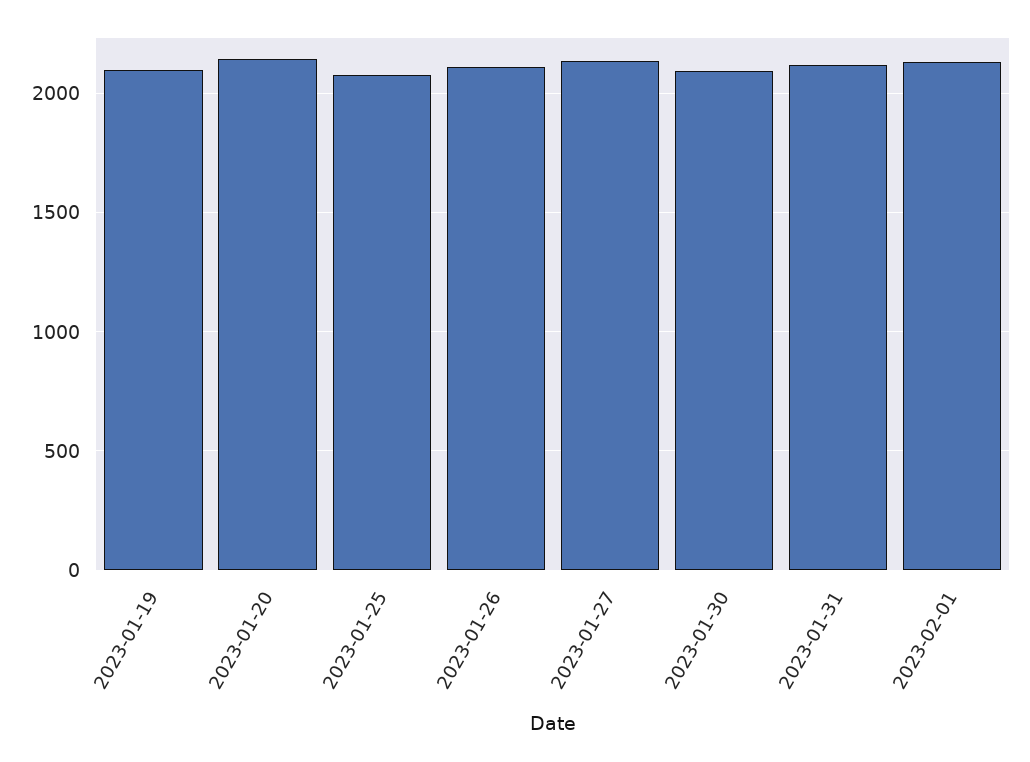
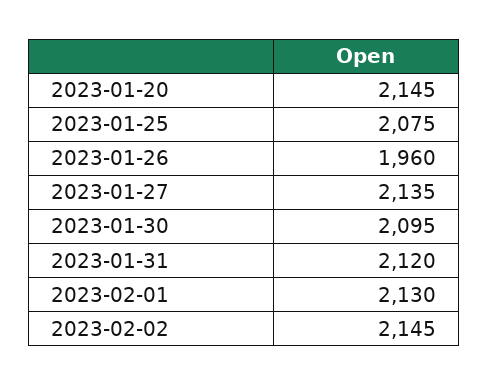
2023-01-19: 2100 -> none
2023-01-26: 2100 -> 1960
2023-02-02: none -> 2145

